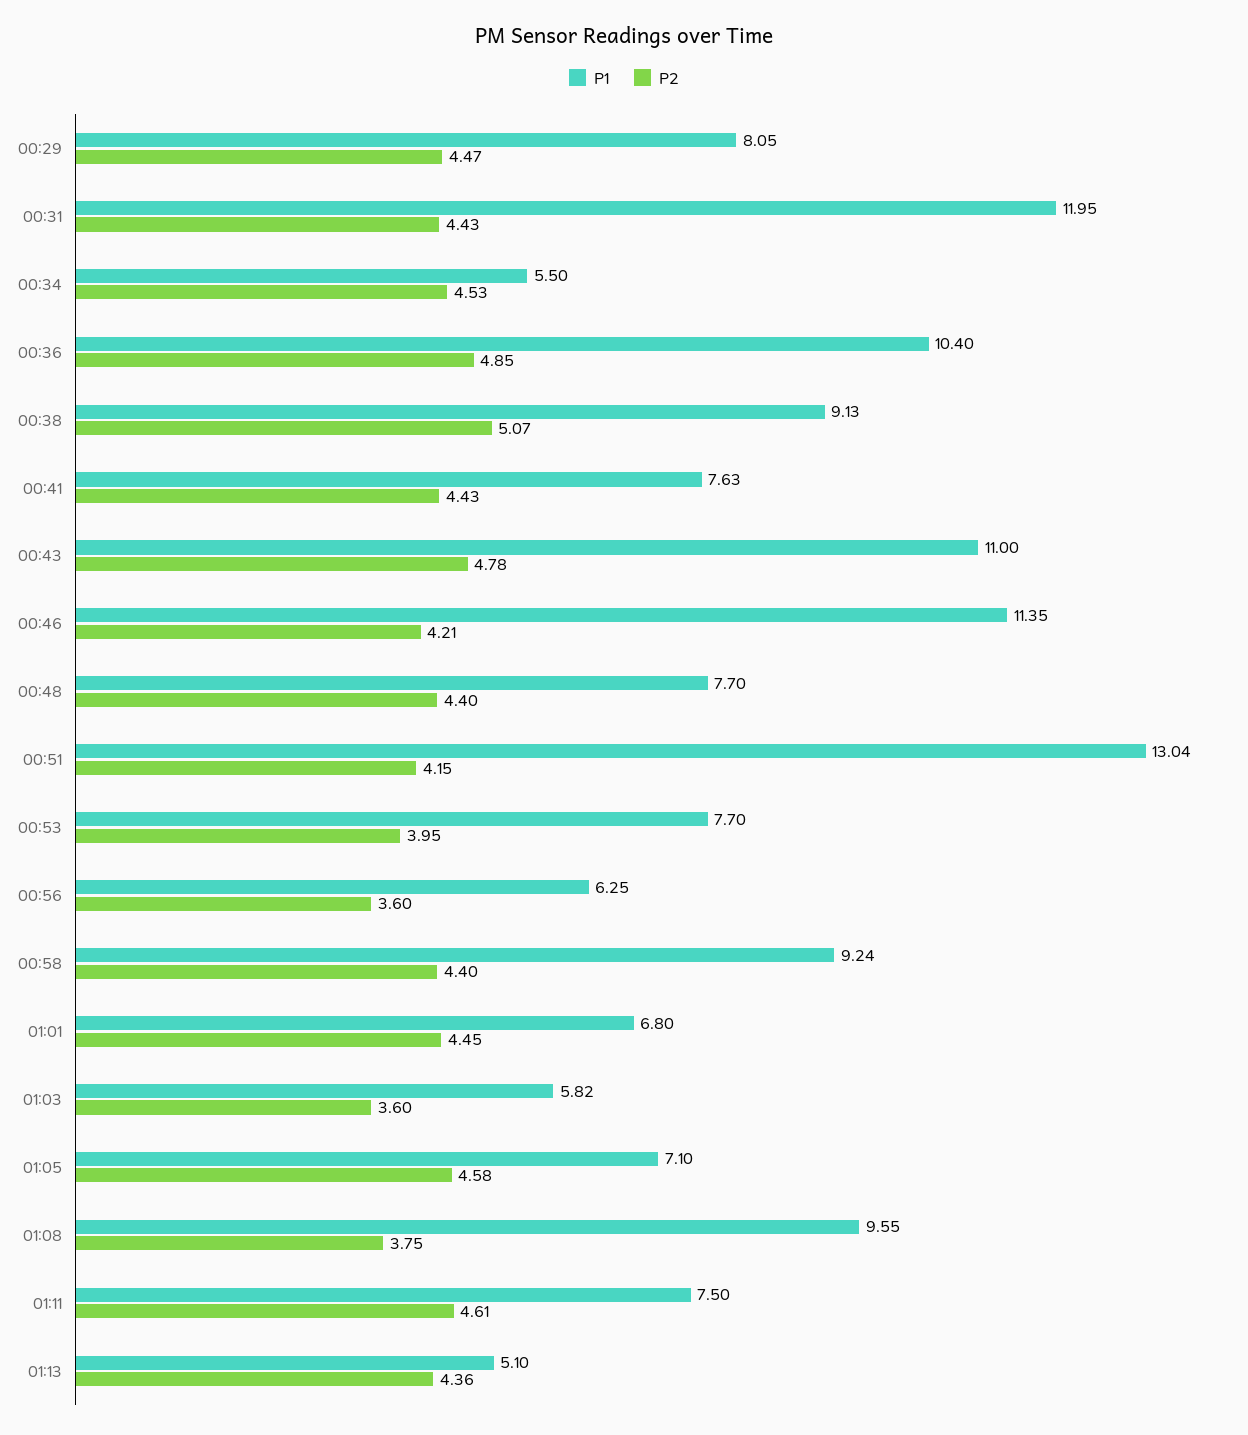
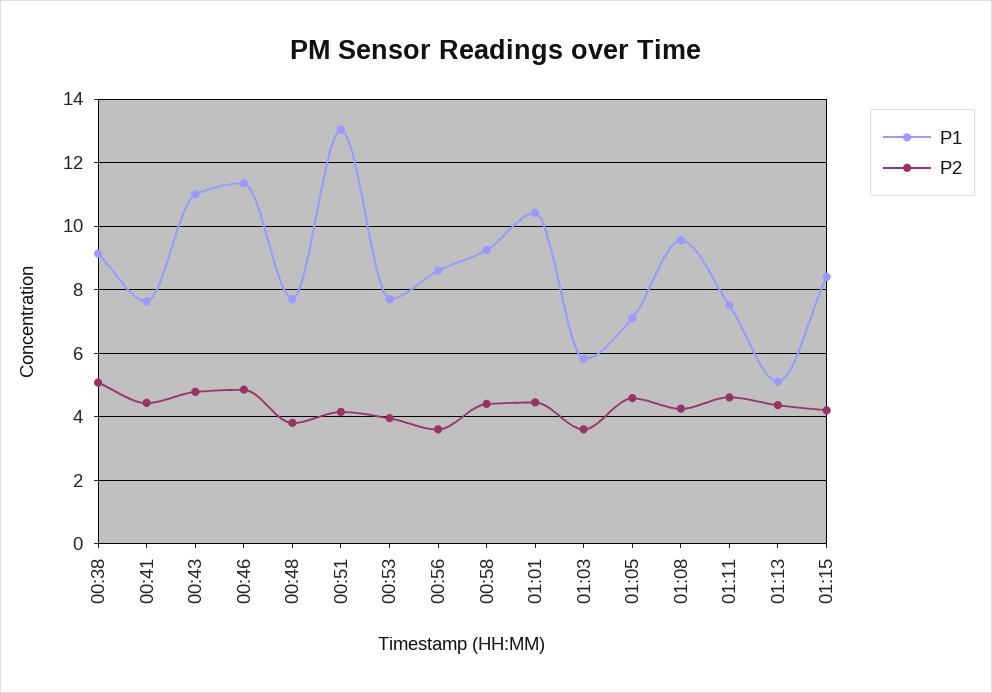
P1, 00:29: 8.05 -> none
P2, 00:29: 4.47 -> none
P1, 00:31: 11.95 -> none
P2, 00:31: 4.43 -> none
P1, 00:34: 5.5 -> none
P2, 00:34: 4.53 -> none
P1, 00:36: 10.4 -> none
P2, 00:36: 4.85 -> none
P2, 00:46: 4.21 -> 4.8
P2, 00:48: 4.4 -> 3.8
P1, 00:56: 6.25 -> 8.6
P1, 01:01: 6.8 -> 10.4
P2, 01:08: 3.75 -> 4.2
P1, 01:15: none -> 8.4
P2, 01:15: none -> 4.2

